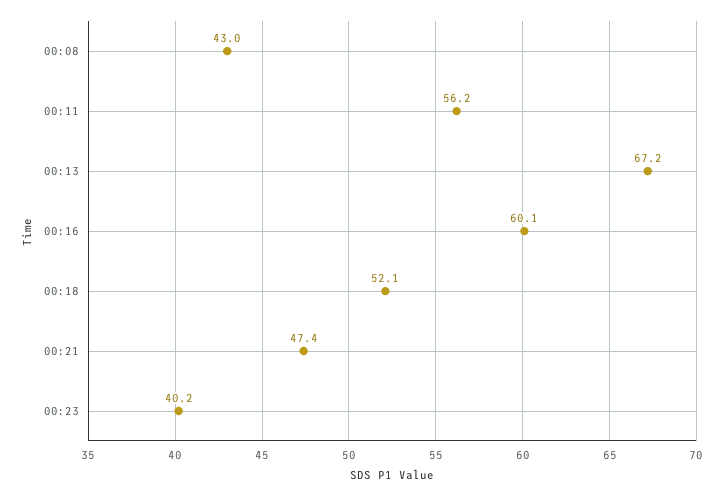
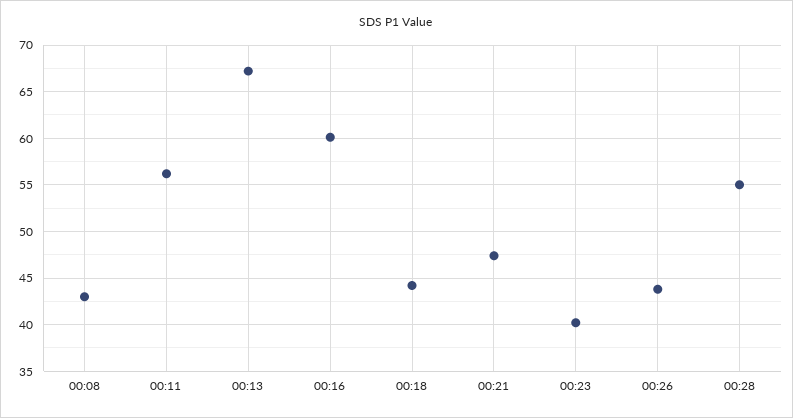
00:18: 52.1 -> 44
00:26: none -> 44
00:28: none -> 55

